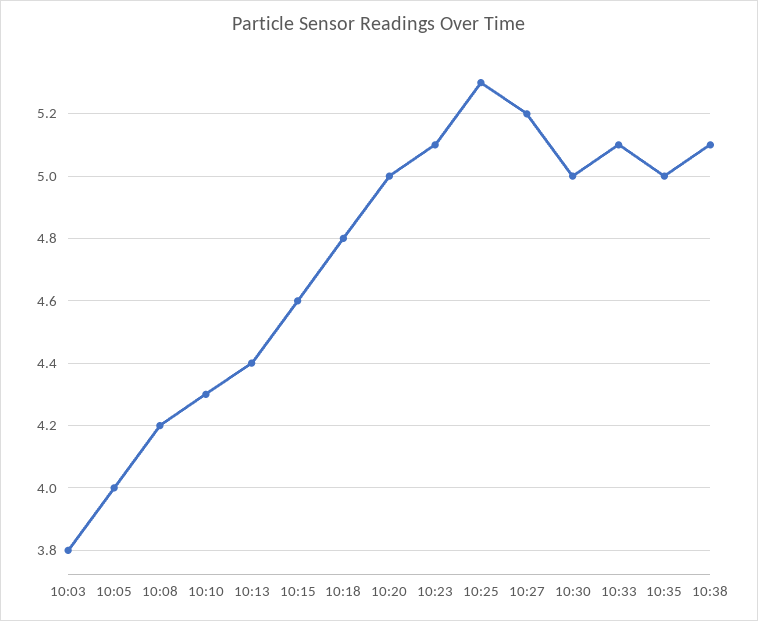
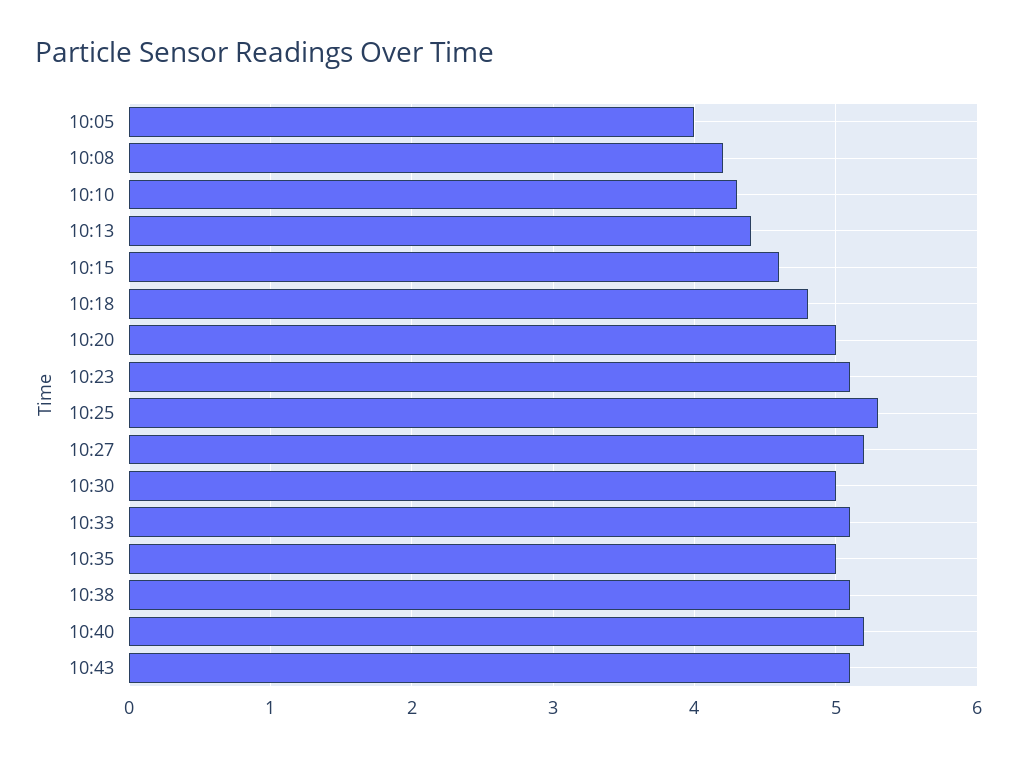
10:03: 3.8 -> none
10:40: none -> 5.2
10:43: none -> 5.1

